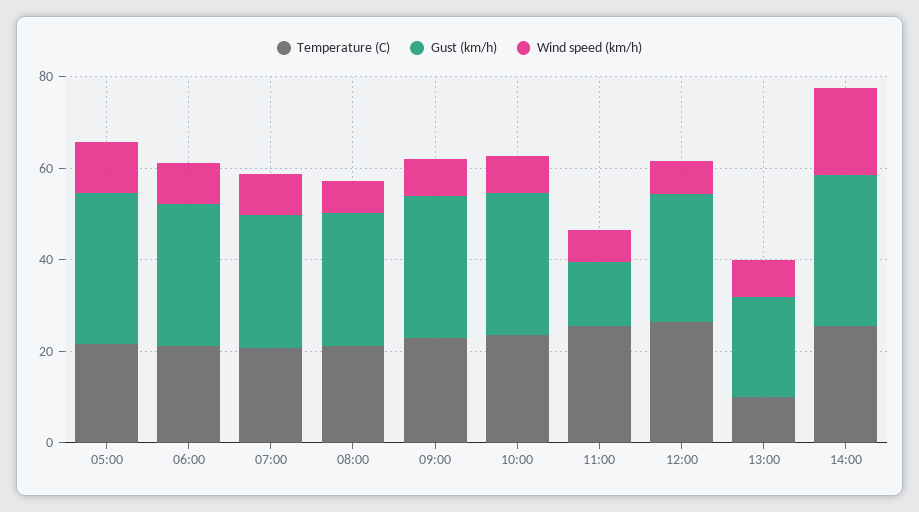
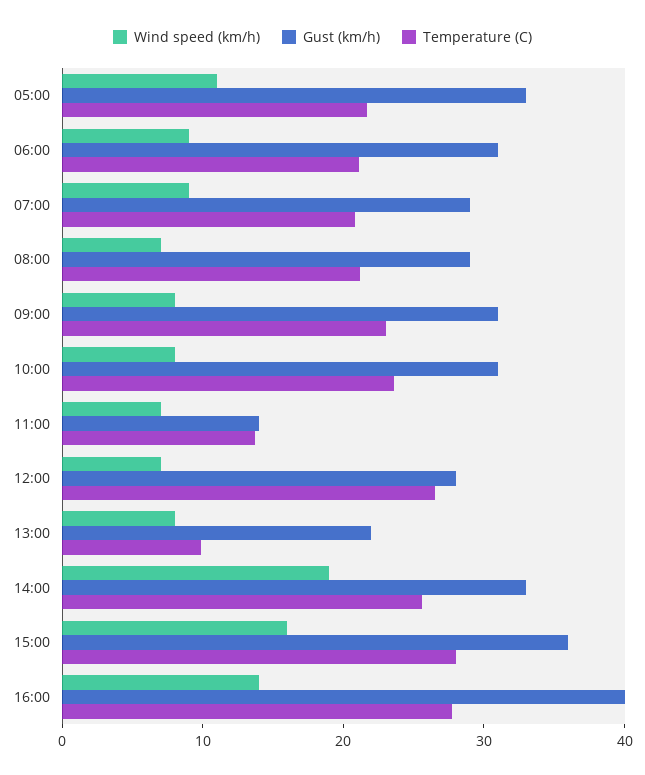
Temperature (C), 11:00: 25 -> 14
Wind speed (km/h), 15:00: none -> 16
Gust (km/h), 15:00: none -> 36
Temperature (C), 15:00: none -> 28
Wind speed (km/h), 16:00: none -> 14
Gust (km/h), 16:00: none -> 40
Temperature (C), 16:00: none -> 28

